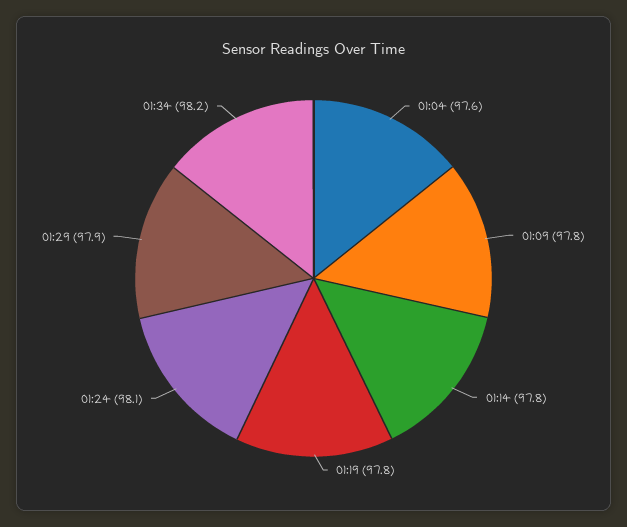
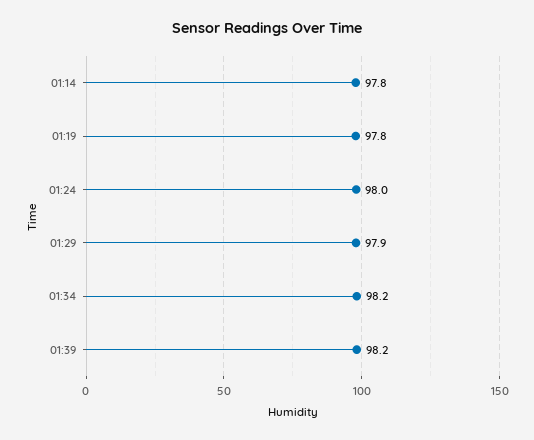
01:04: 97.6 -> none
01:09: 97.8 -> none
01:24: 98.1 -> 98
01:39: none -> 98.2

